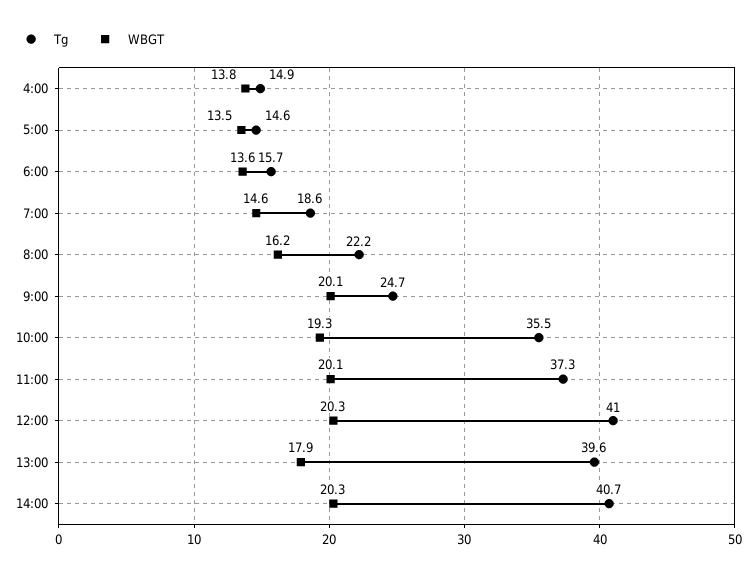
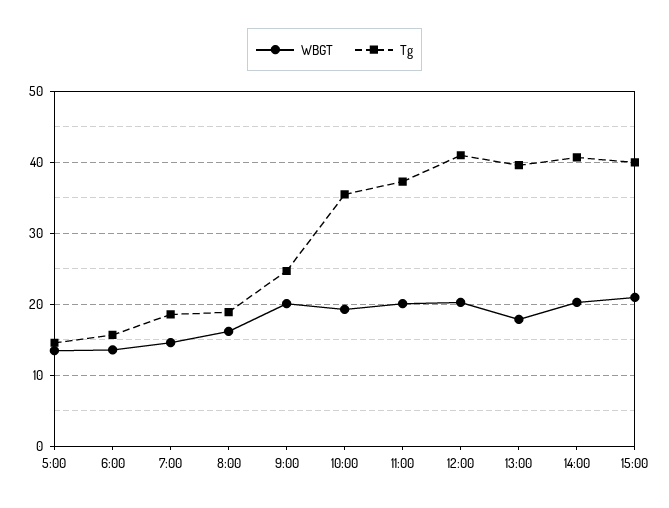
Tg, 4:00: 14.9 -> none
WBGT, 4:00: 13.8 -> none
Tg, 8:00: 22.2 -> 19
WBGT, 15:00: none -> 21
Tg, 15:00: none -> 40

